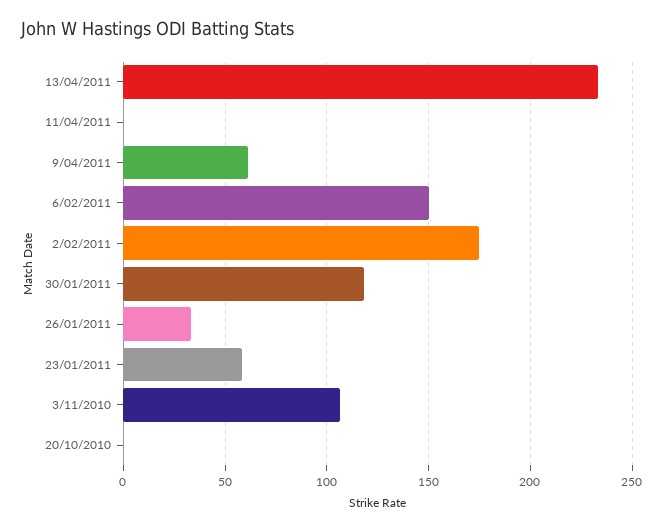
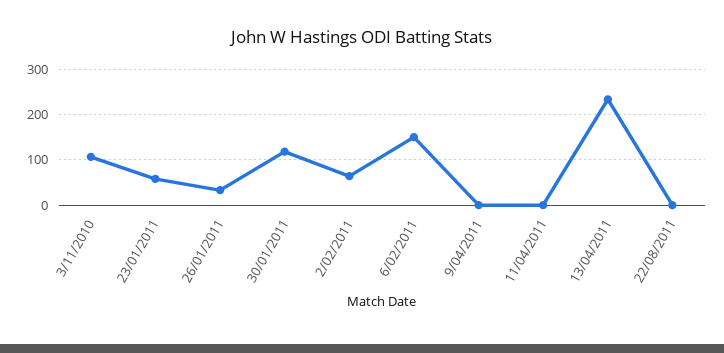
9/04/2011: 60 -> 0
2/02/2011: 175 -> 60
20/10/2010: 0 -> none
22/08/2011: none -> 0

